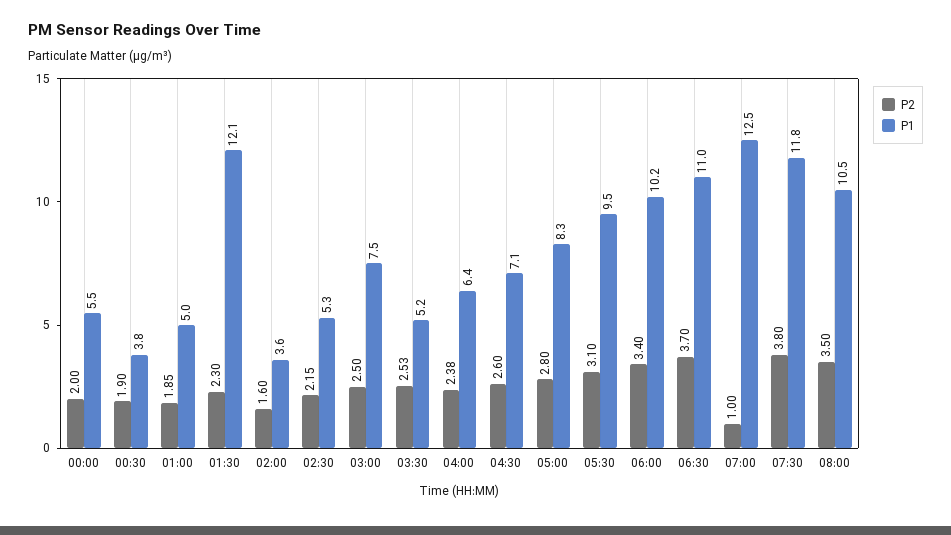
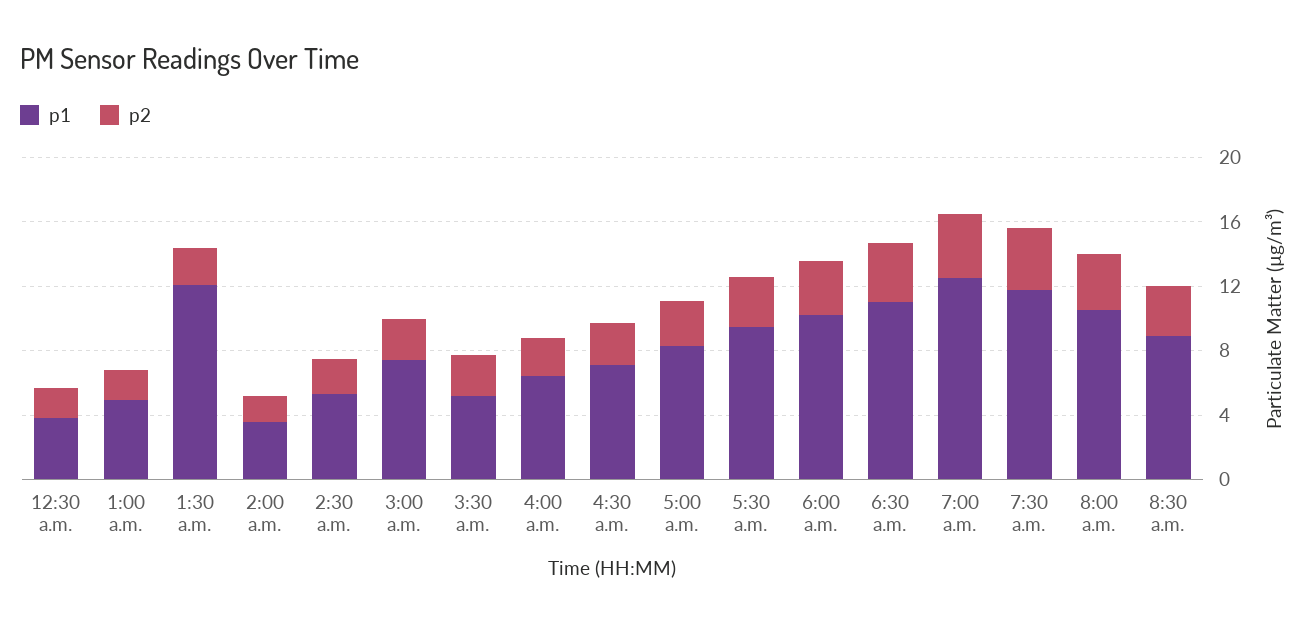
P2, 00:00: 2 -> none
P1, 00:00: 5.5 -> none
P2, 07:00: 1 -> 4
P1, 8:30 a.m.: none -> 9
P2, 8:30 a.m.: none -> 3

